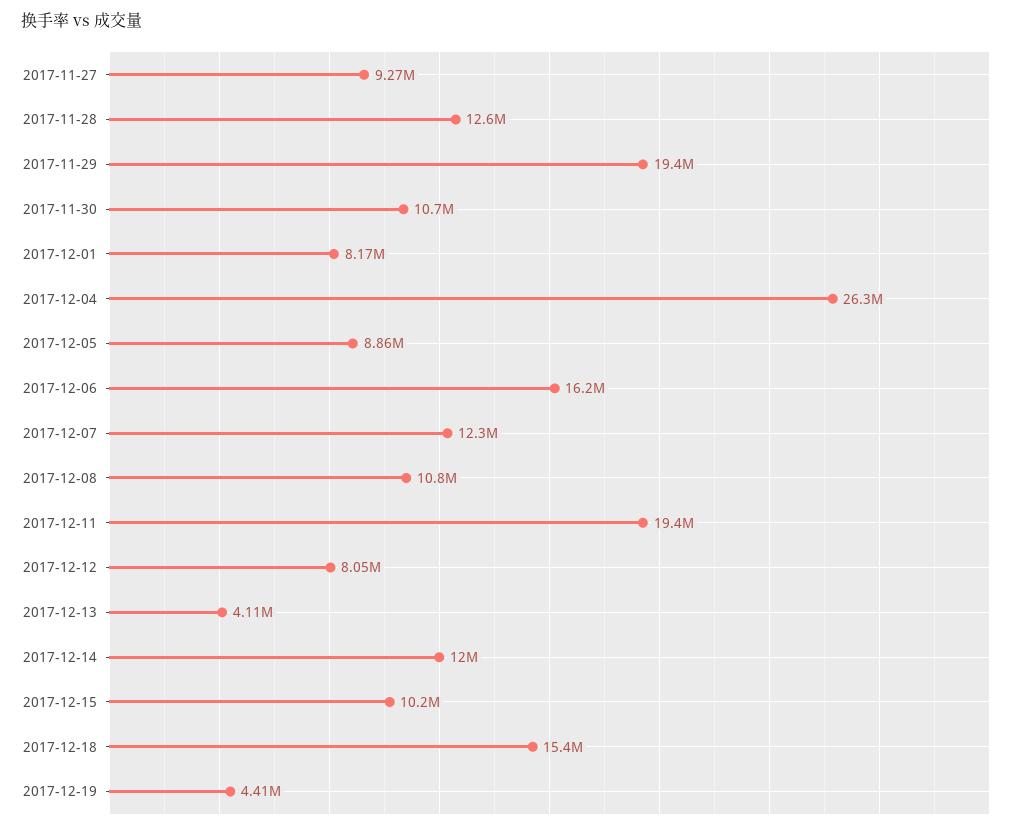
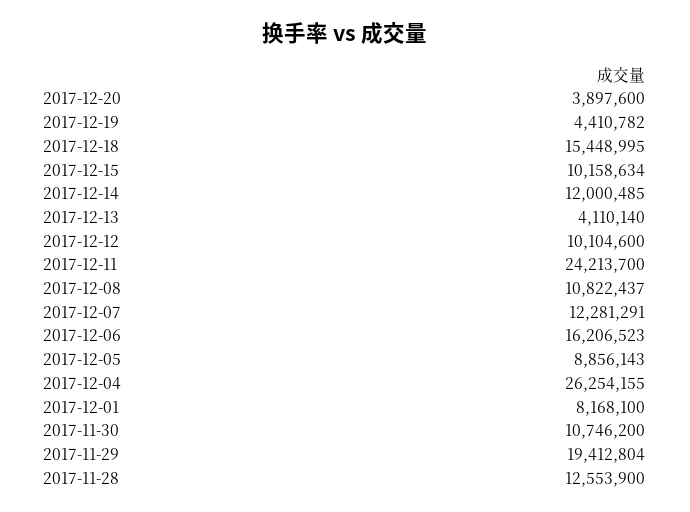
2017-11-27: 9270000 -> none
2017-12-11: 19400000 -> 24213700
2017-12-12: 8050000 -> 10104600
2017-12-20: none -> 3897600

